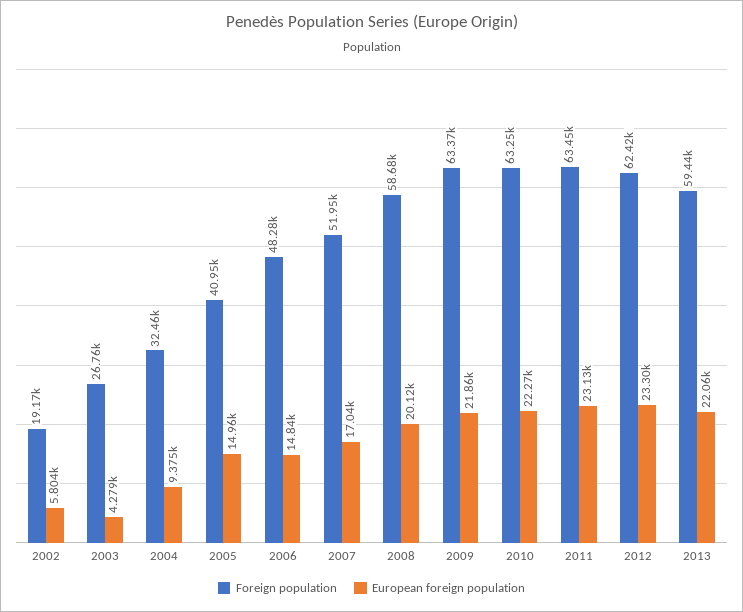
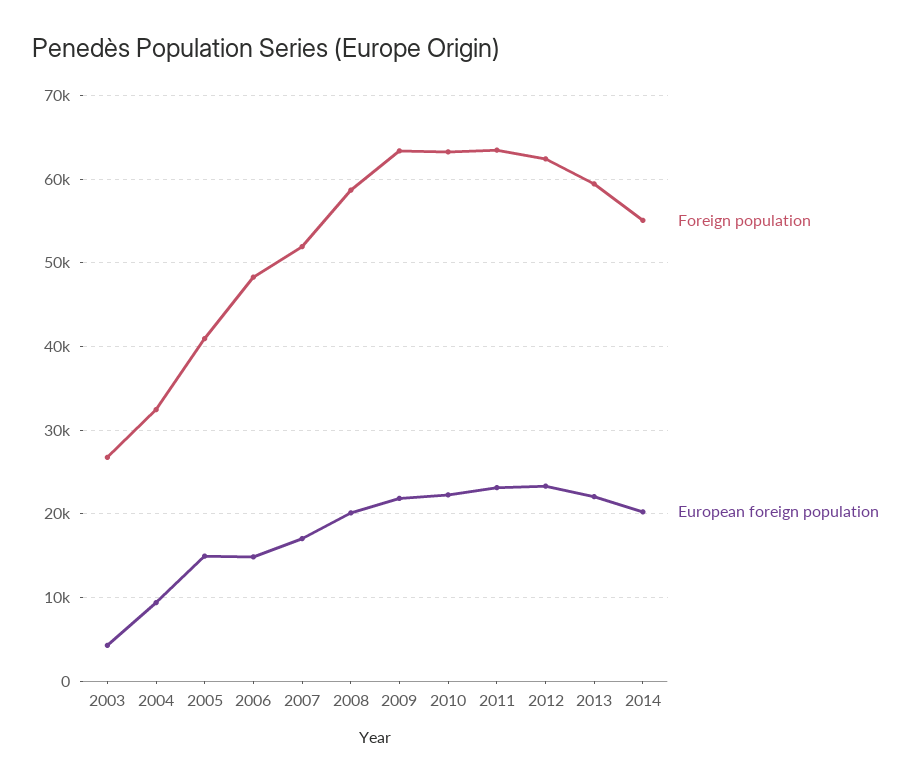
Foreign population, 2002: 19170 -> none
European foreign population, 2002: 5804 -> none
Foreign population, 2014: none -> 55000
European foreign population, 2014: none -> 20000

